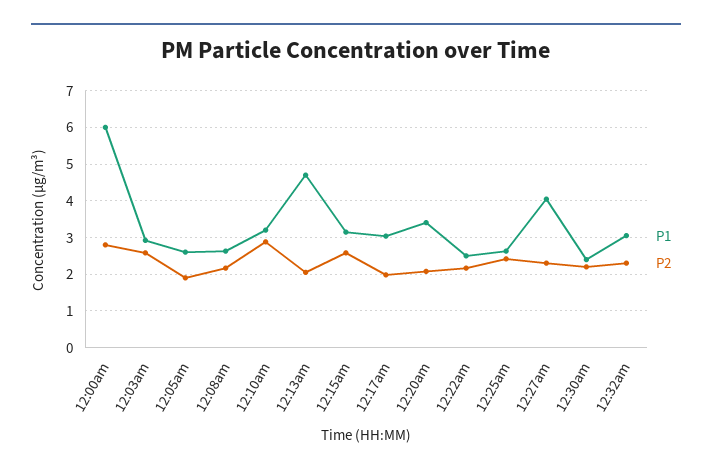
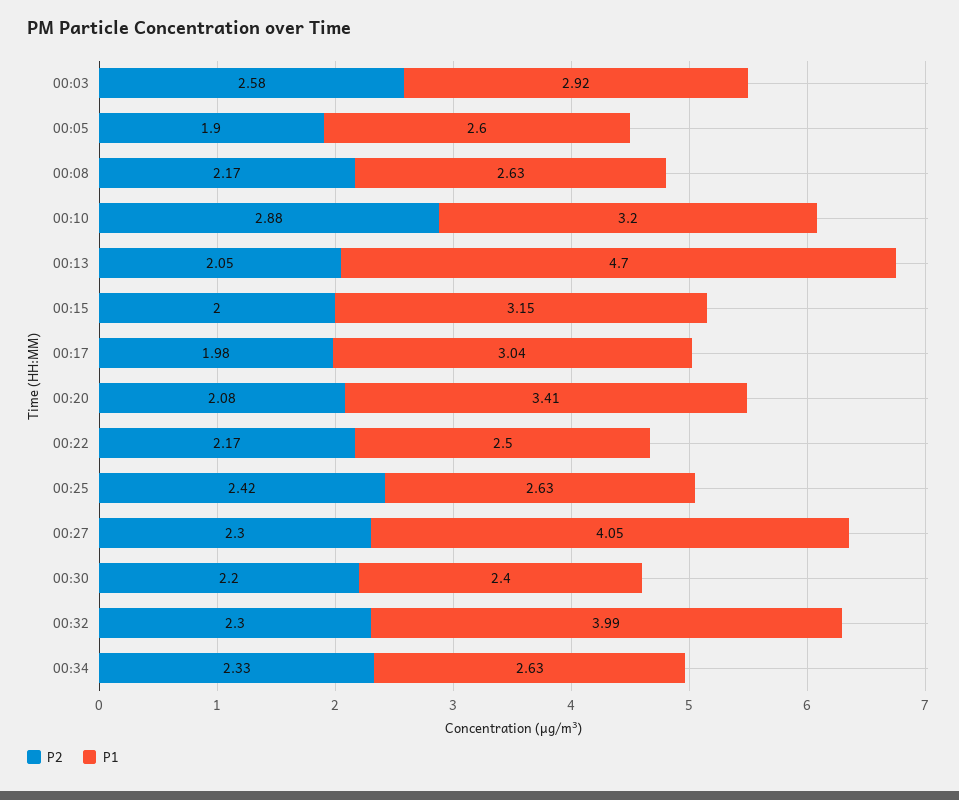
P1, 12:00am: 6 -> none
P2, 12:00am: 2.8 -> none
P2, 12:15am: 2.6 -> 2
P1, 12:32am: 3 -> 3.99
P2, 00:34: none -> 2.33
P1, 00:34: none -> 2.63

